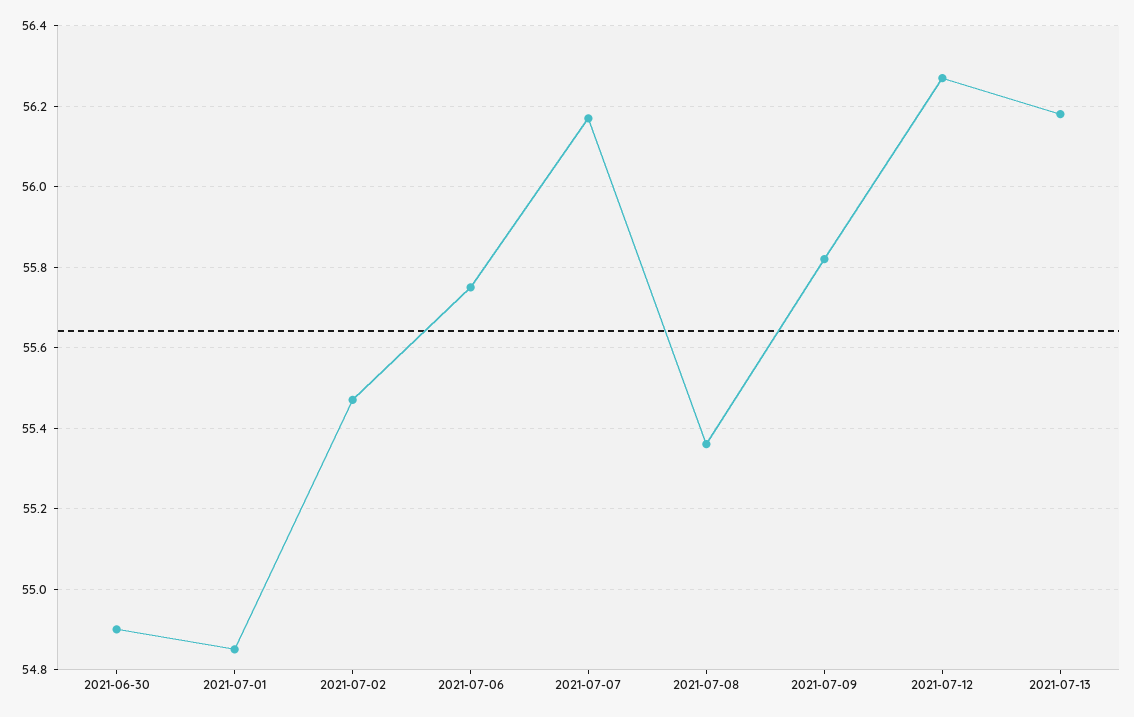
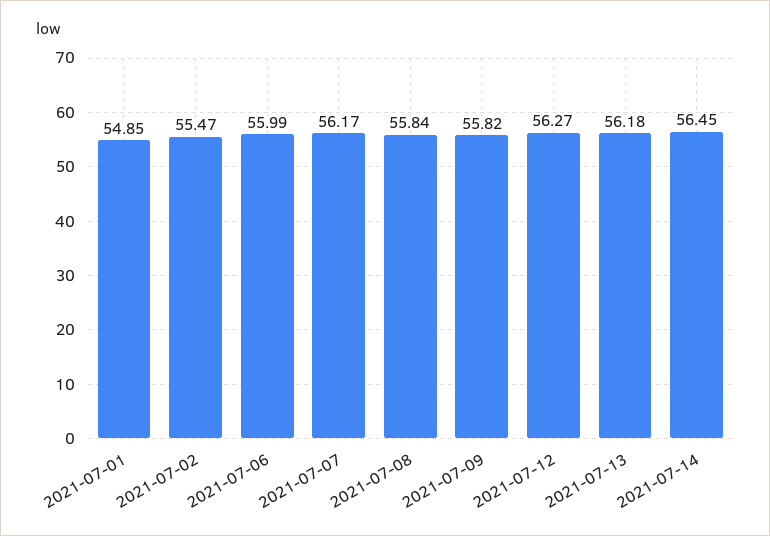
2021-06-30: 54.9 -> none
2021-07-06: 55.75 -> 55.99
2021-07-08: 55.35 -> 55.84
2021-07-14: none -> 56.45

